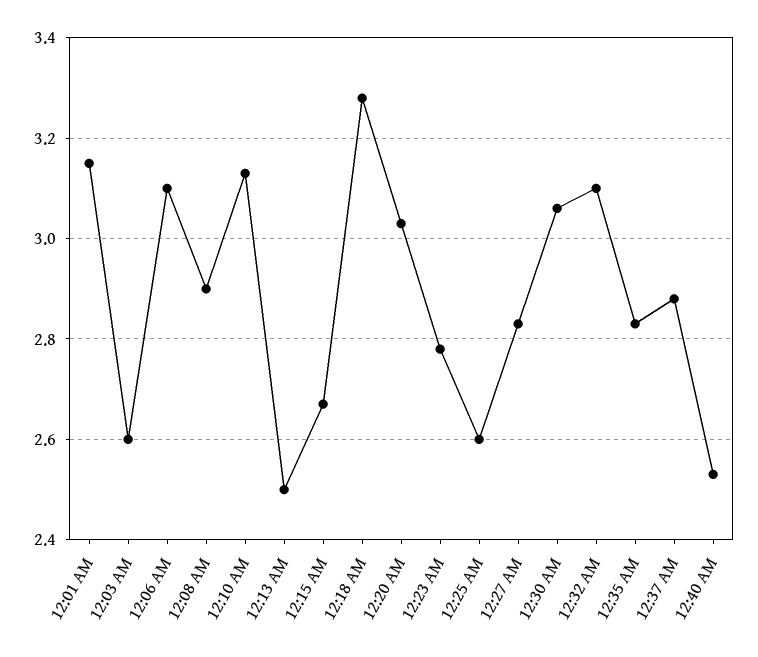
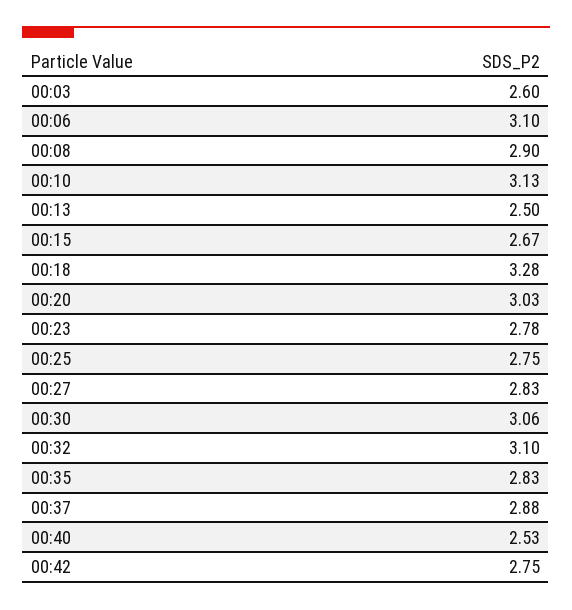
12:01 AM: 3.15 -> none
12:25 AM: 2.6 -> 2.75
00:42: none -> 2.75

